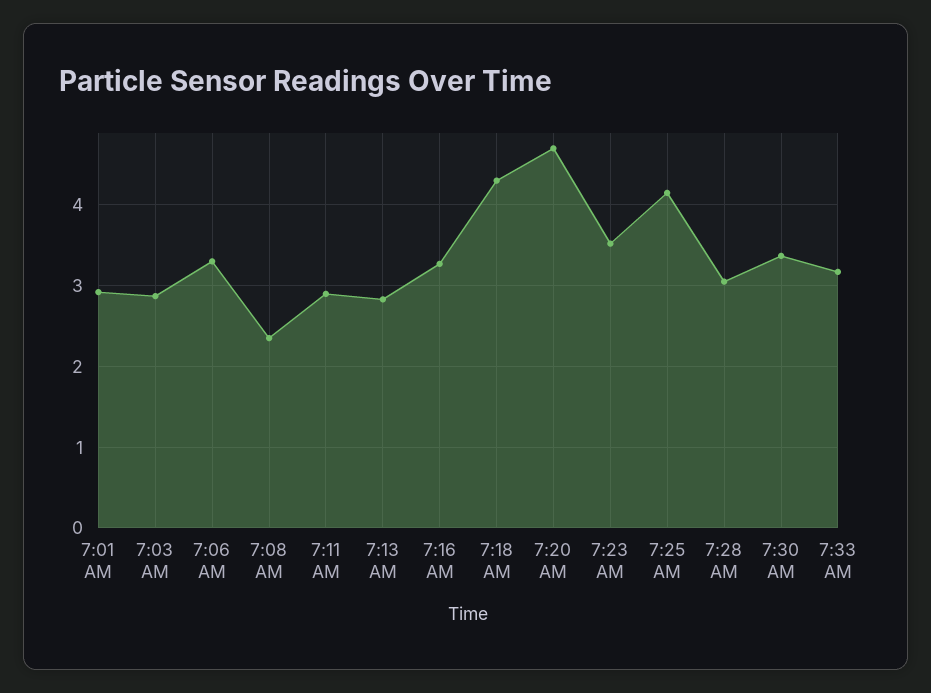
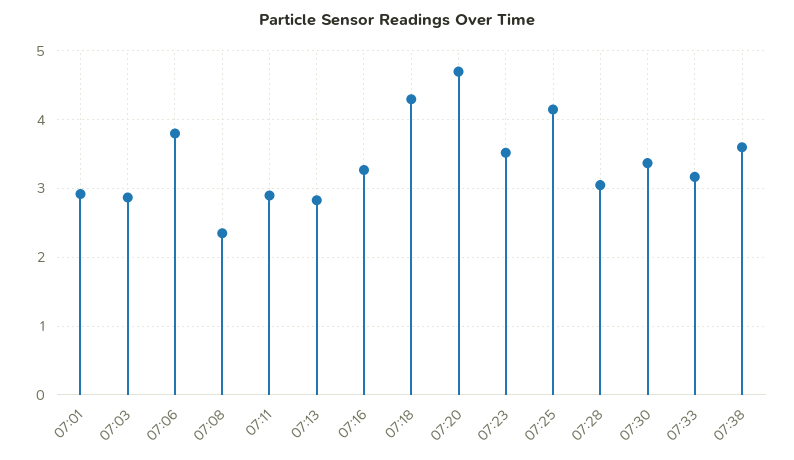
7:06 AM: 3.3 -> 3.8
07:38: none -> 3.6

